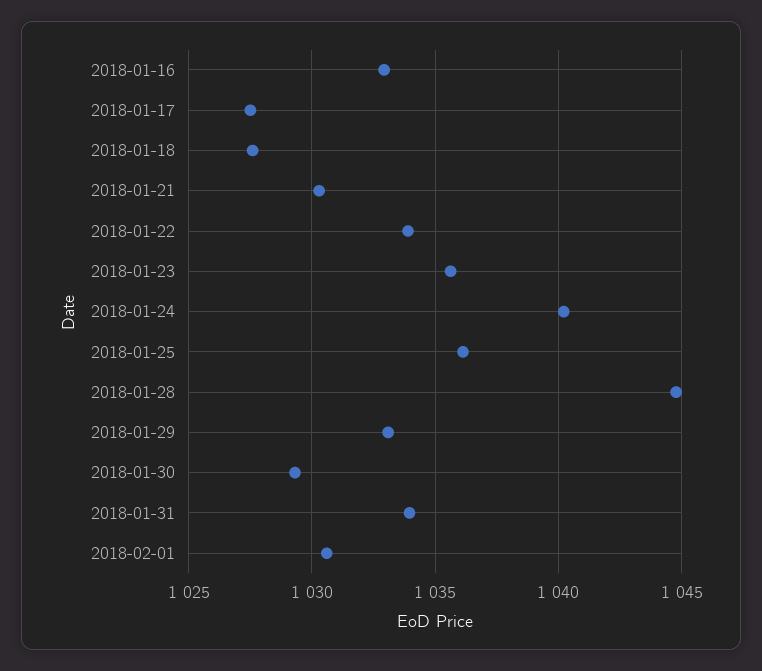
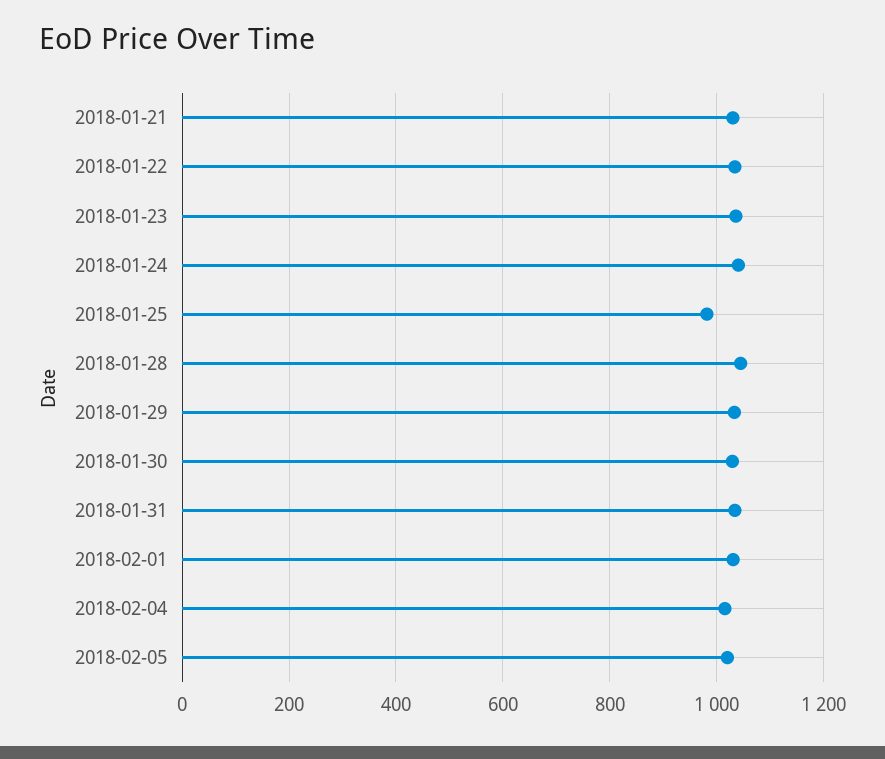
2018-01-16: 1033 -> none
2018-01-17: 1027.5 -> none
2018-01-18: 1027.5 -> none
2018-01-25: 1036 -> 980
2018-02-04: none -> 1020
2018-02-05: none -> 1020

